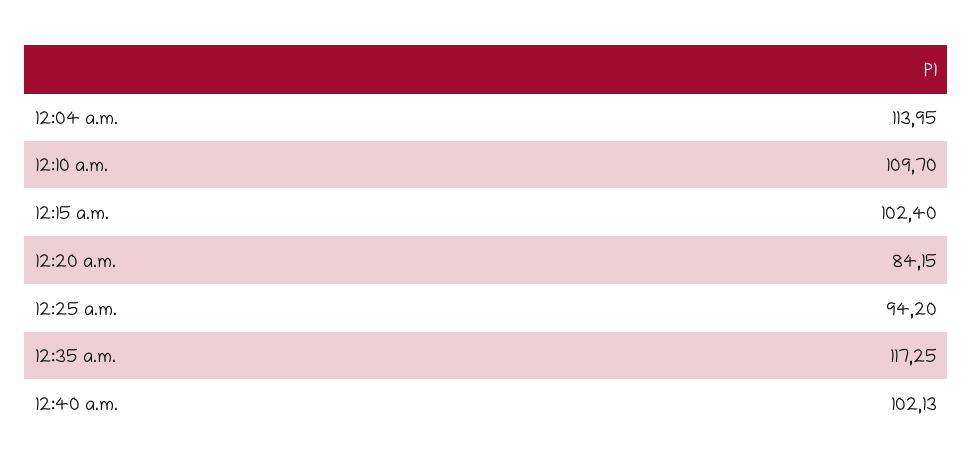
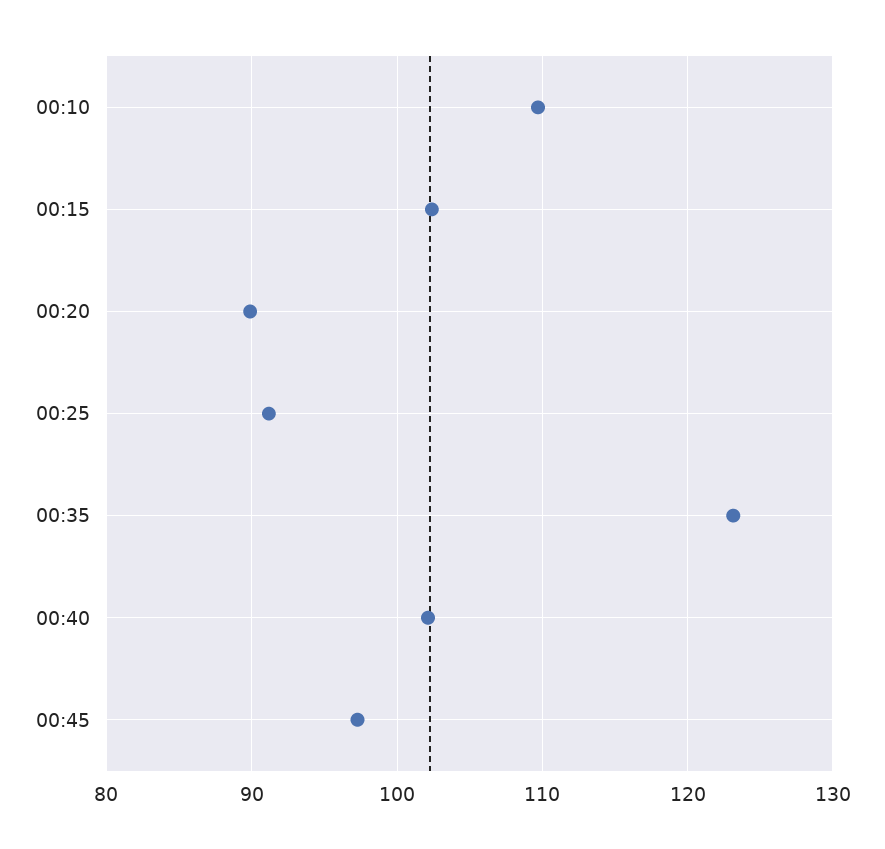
12:04 a.m.: 113.95 -> none
12:20 a.m.: 84.15 -> 90
12:25 a.m.: 94.2 -> 91
12:35 a.m.: 117.25 -> 123
00:45: none -> 97

